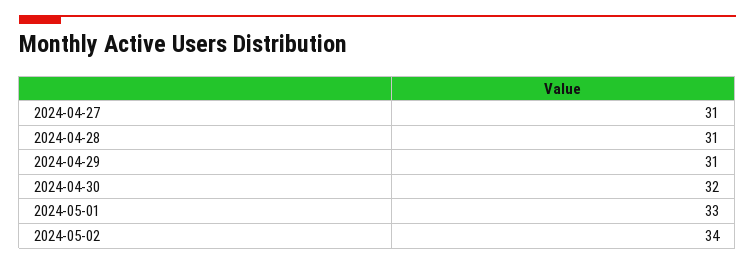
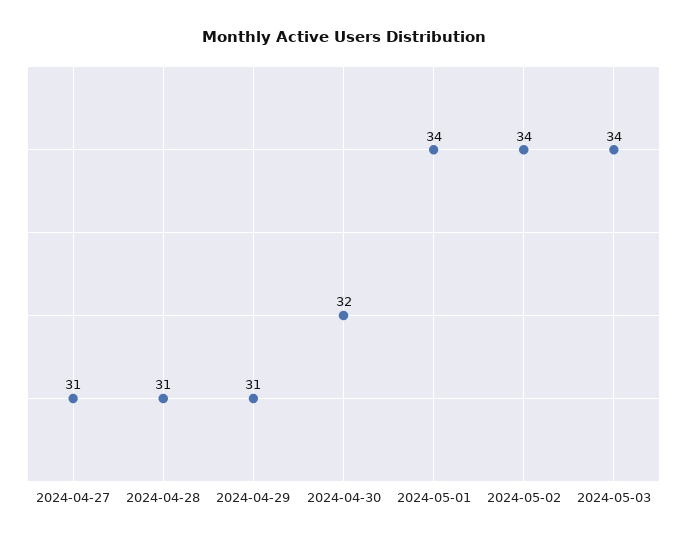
2024-05-01: 33 -> 34
2024-05-03: none -> 34

